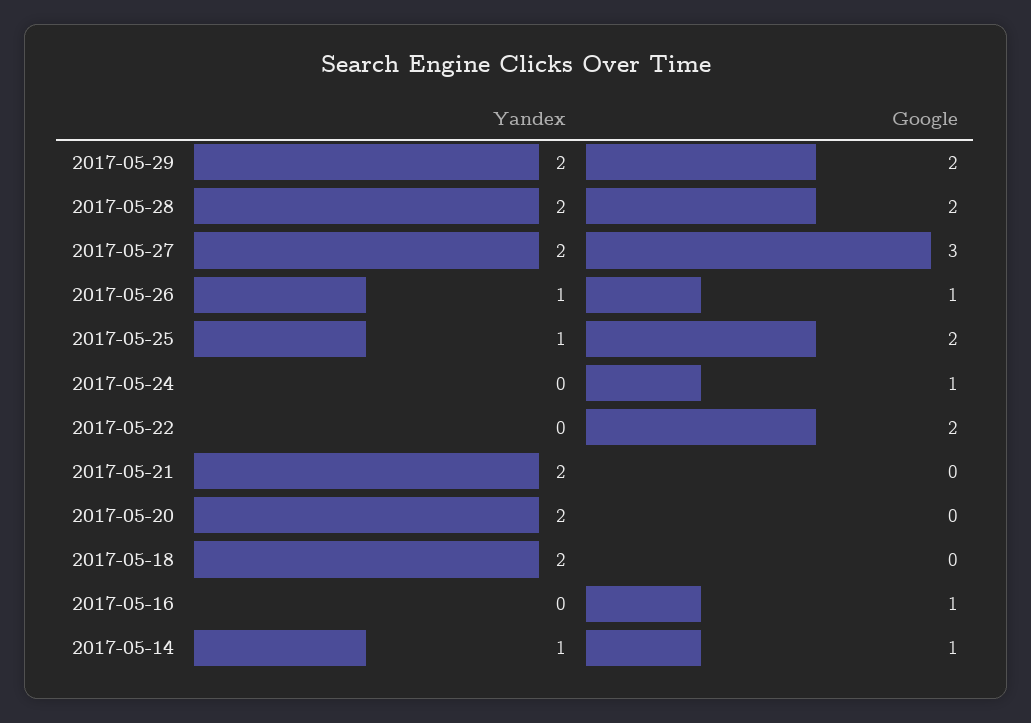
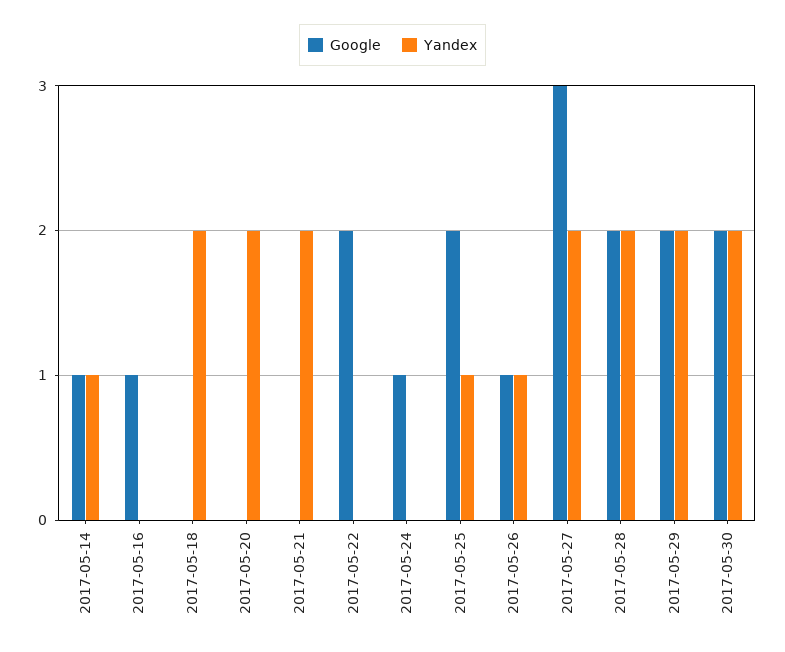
Google, 2017-05-30: none -> 2
Yandex, 2017-05-30: none -> 2

